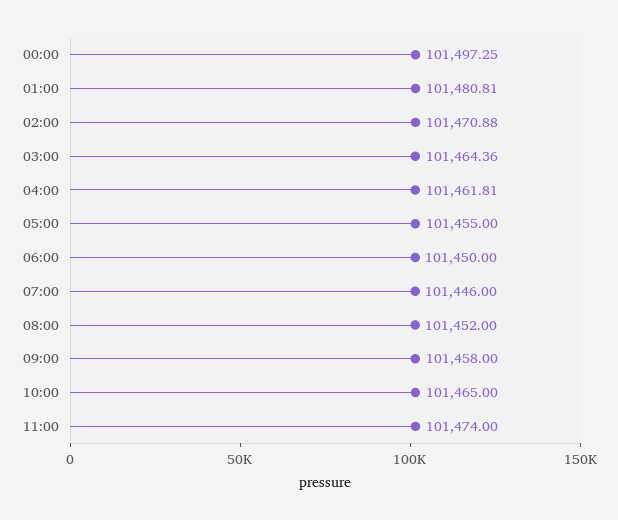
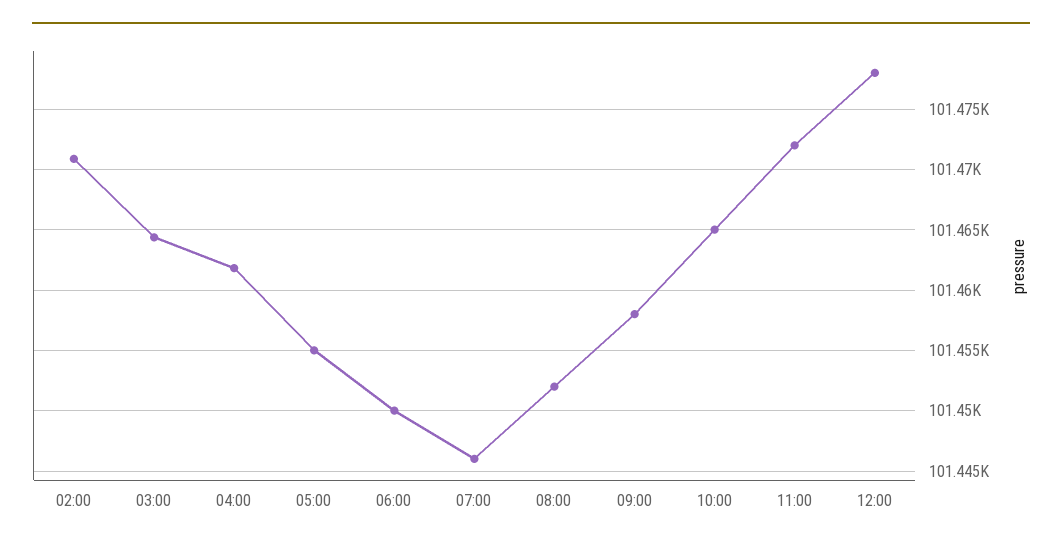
00:00: 101497.25 -> none
01:00: 101480.81 -> none
11:00: 101474 -> 101472
12:00: none -> 101478

